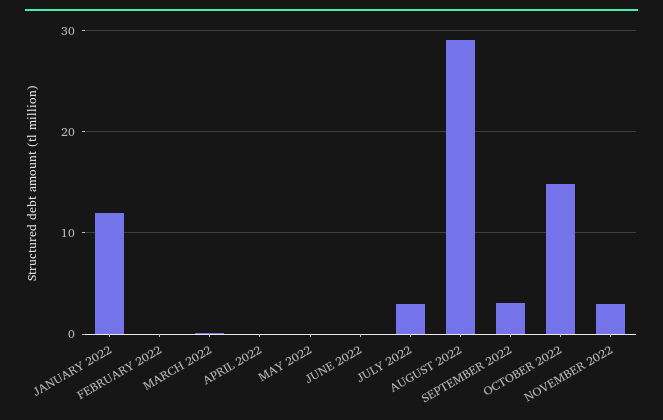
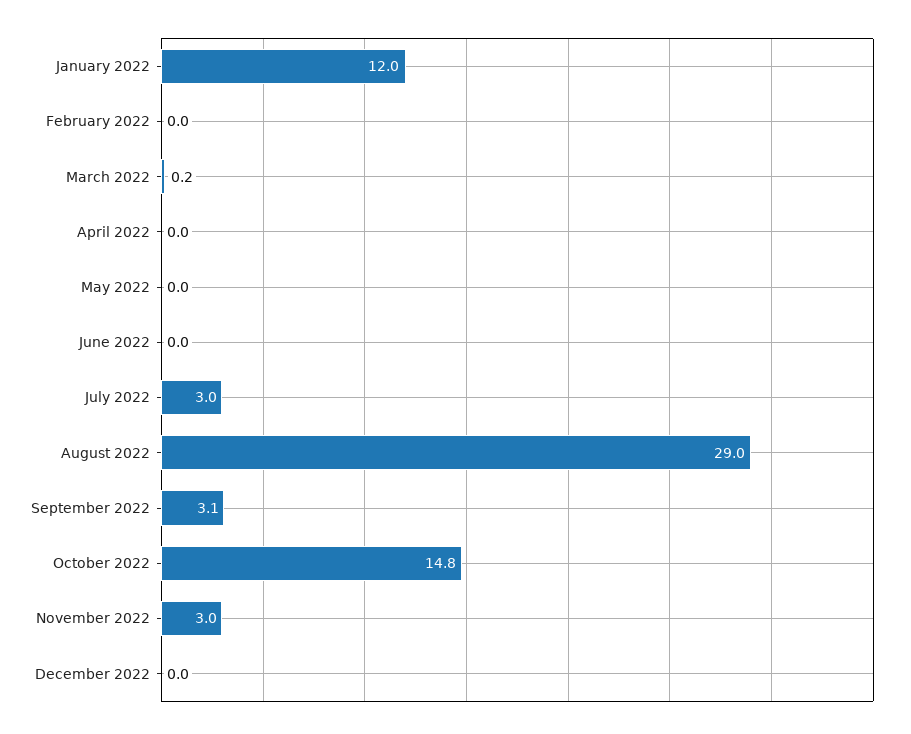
December 2022: none -> 0

